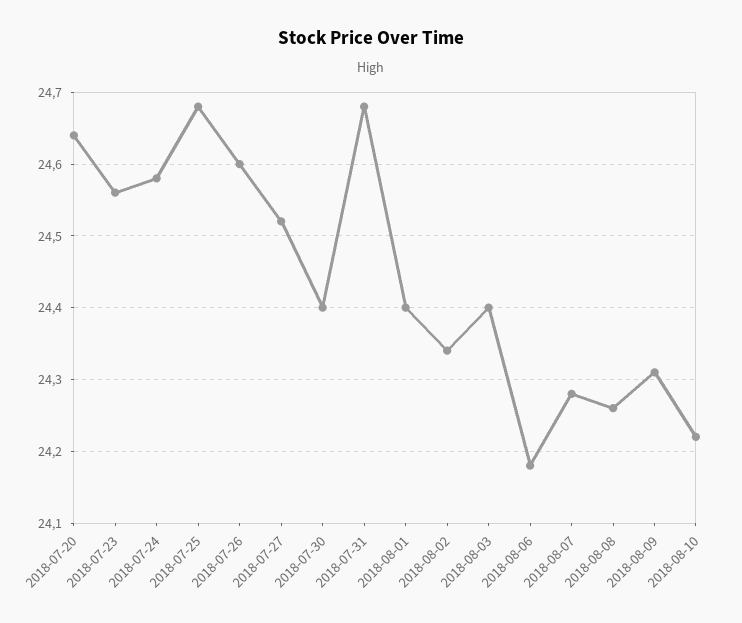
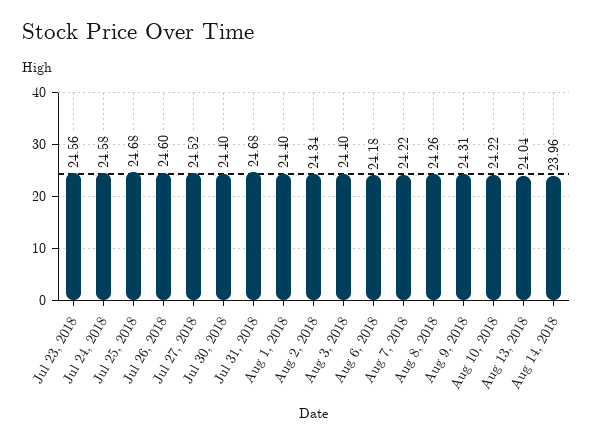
2018-07-20: 24.64 -> none
2018-08-07: 24.28 -> 24.22
Aug 13, 2018: none -> 24.04
Aug 14, 2018: none -> 23.96

